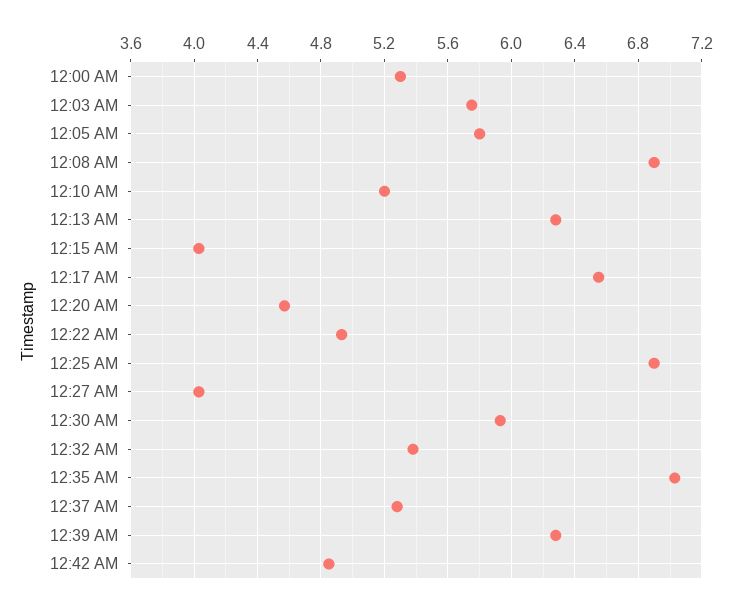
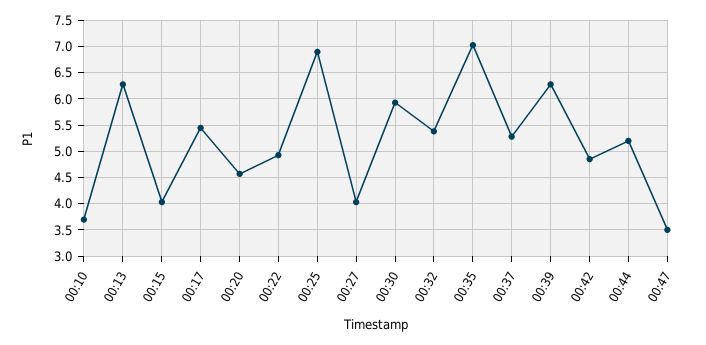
12:00 AM: 5.3 -> none
12:03 AM: 5.75 -> none
12:05 AM: 5.8 -> none
12:08 AM: 6.9 -> none
12:10 AM: 5.2 -> 3.75
12:17 AM: 6.55 -> 5.5
00:44: none -> 5.25
00:47: none -> 3.5

